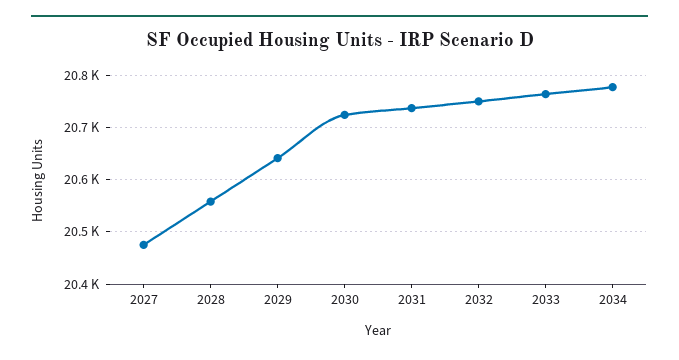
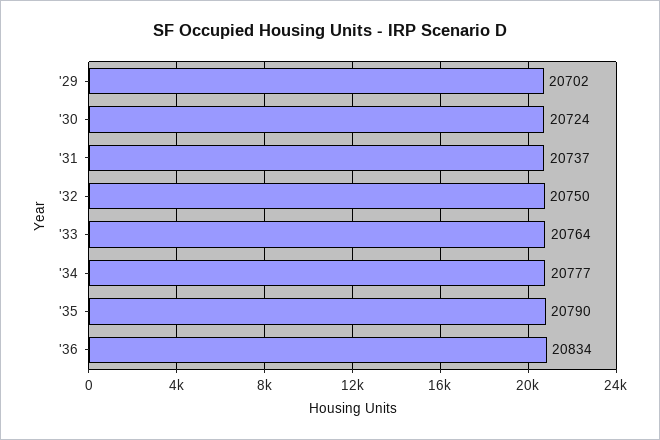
2027: 20480 -> none
2028: 20560 -> none
2029: 20640 -> 20702
'35: none -> 20790
'36: none -> 20834

